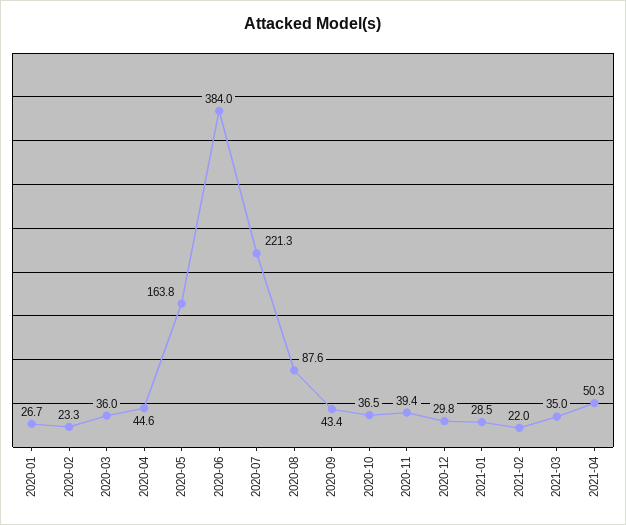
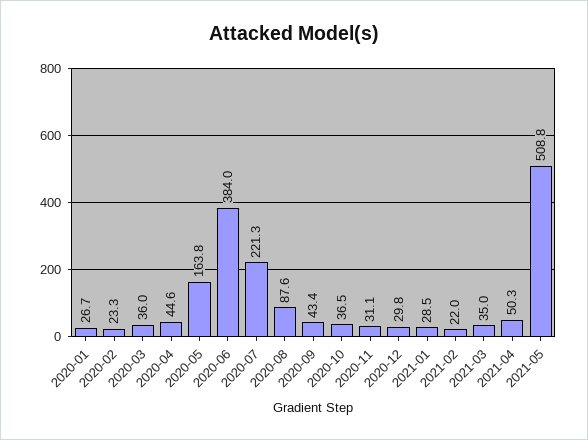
2020-11: 39.4 -> 31.1
2021-05: none -> 508.8

